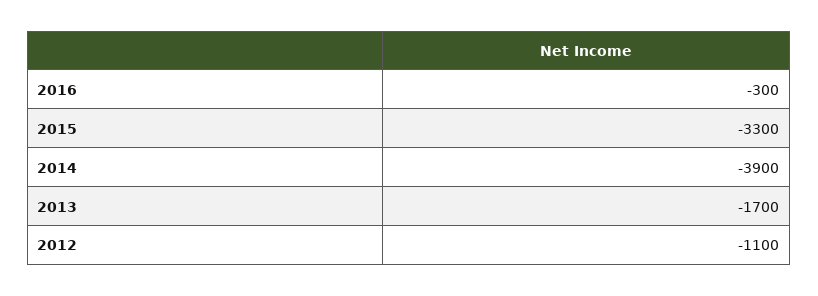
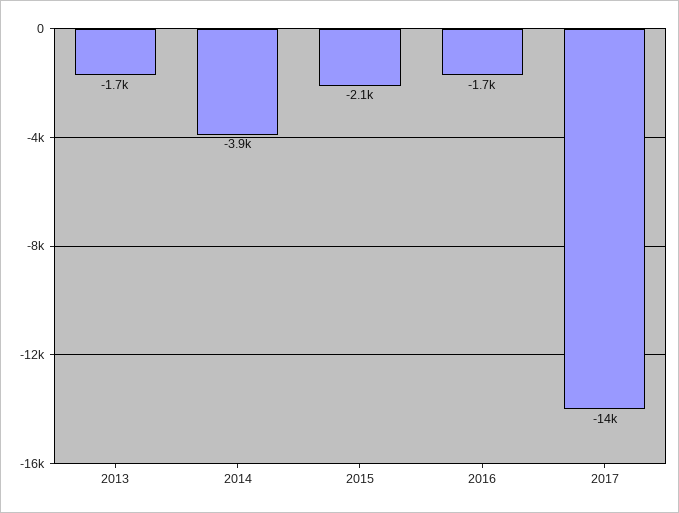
2016: -300 -> -1700
2015: -3300 -> -2100
2012: -1100 -> none
2017: none -> -14000

